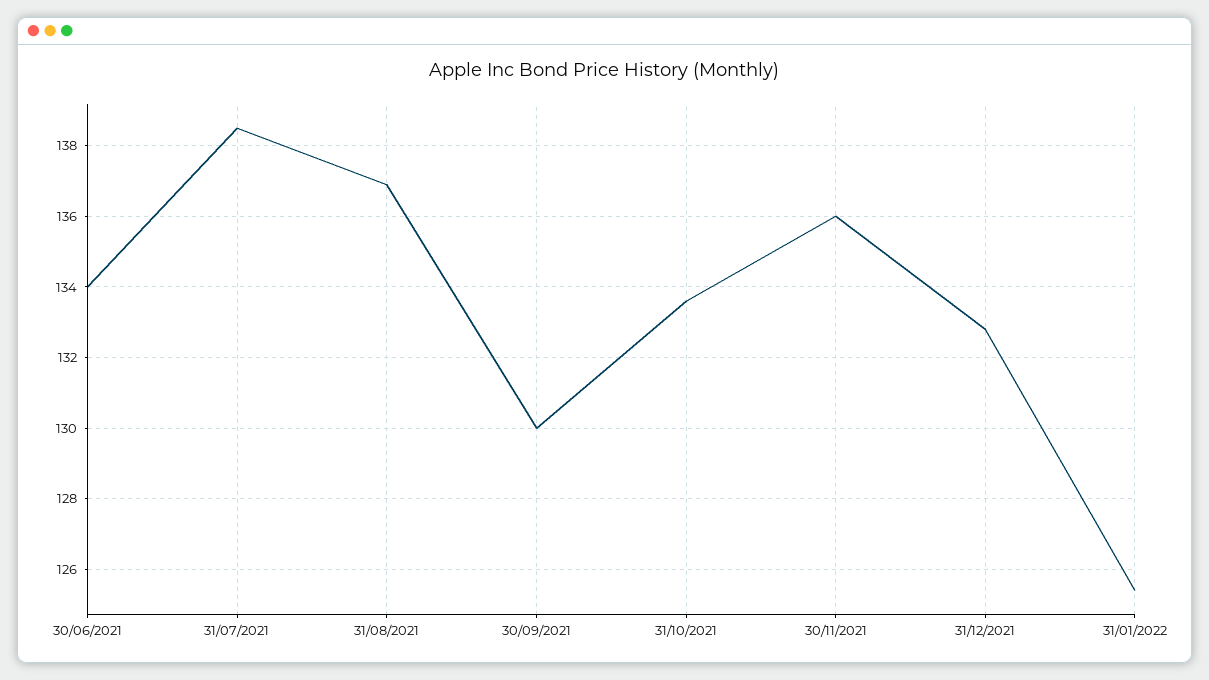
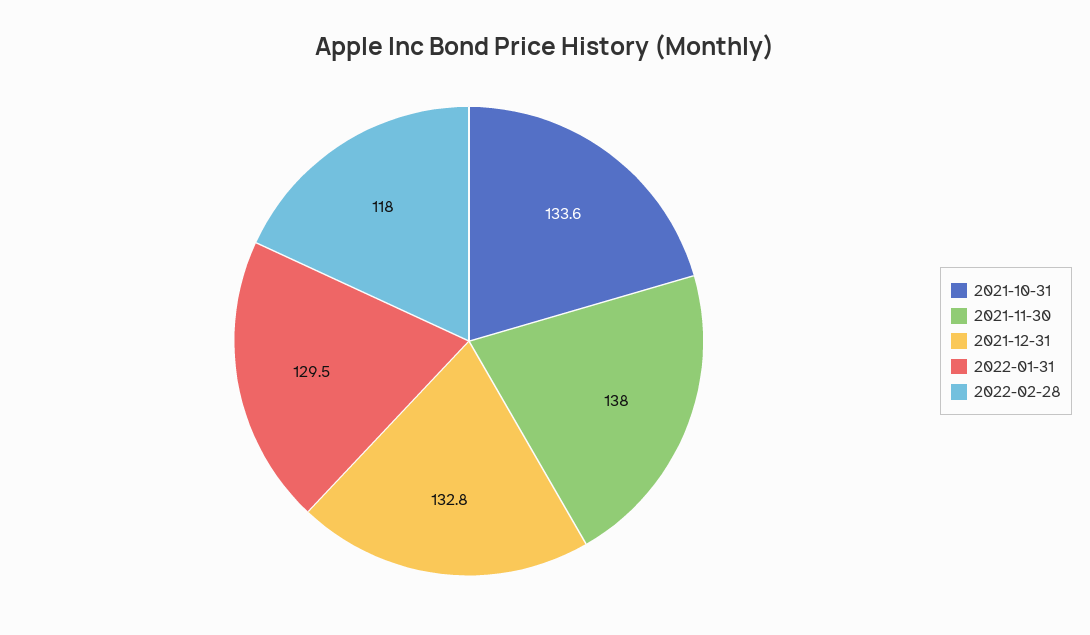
30/06/2021: 134 -> none
31/07/2021: 138.5 -> none
31/08/2021: 137 -> none
30/09/2021: 130 -> none
30/11/2021: 136 -> 138
31/01/2022: 125.5 -> 129.5
2022-02-28: none -> 118

